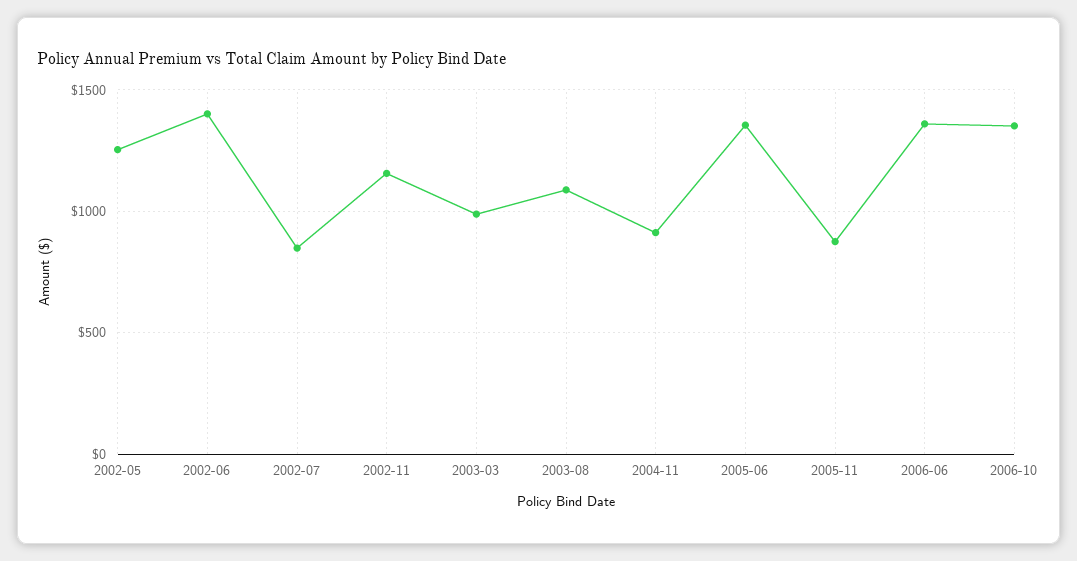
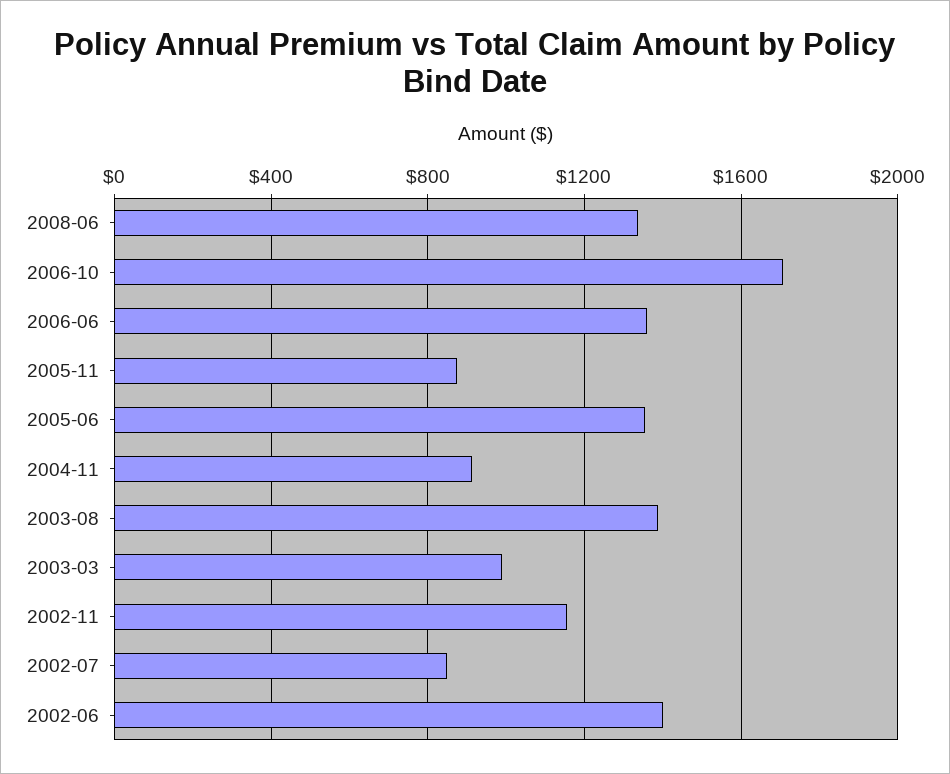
2002-05: 1250 -> none
2003-08: 1100 -> 1400
2006-10: 1350 -> 1700
2008-06: none -> 1350

